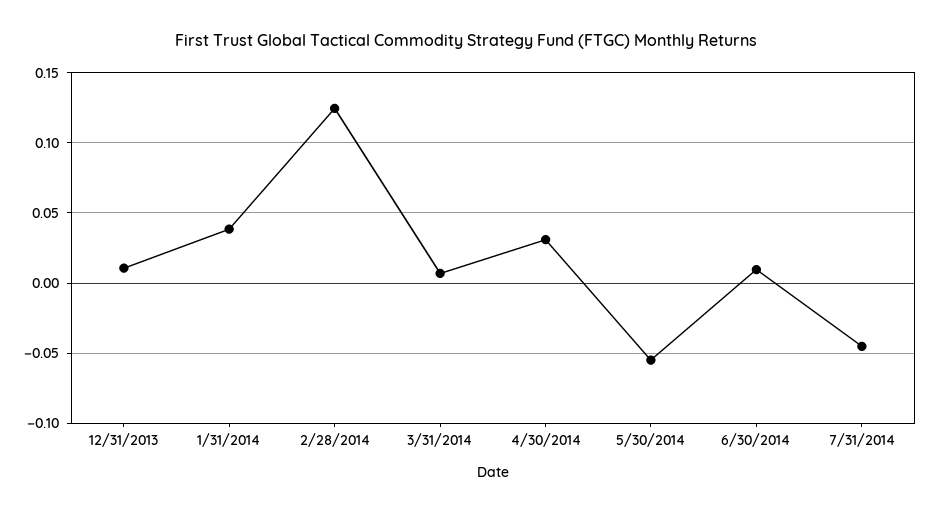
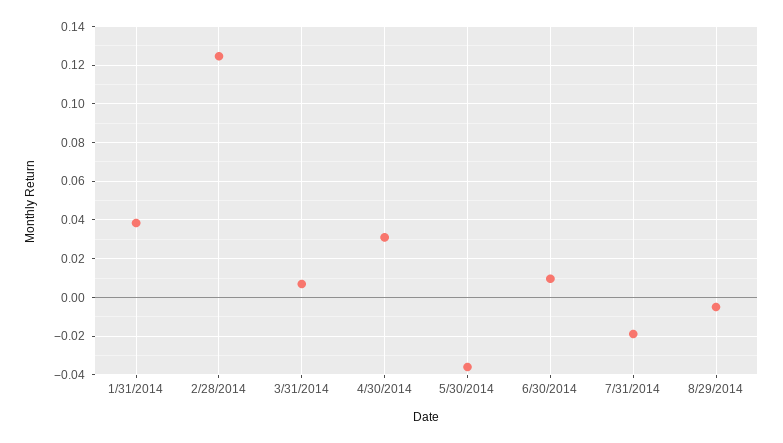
12/31/2013: 0.01 -> none
5/30/2014: -0.055 -> -0.035
7/31/2014: -0.045 -> -0.02
8/29/2014: none -> -0.005

